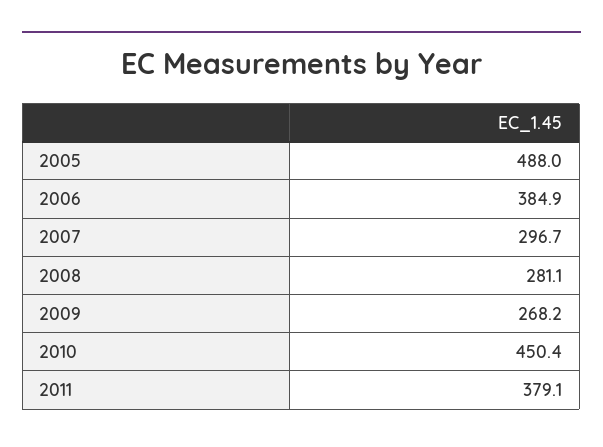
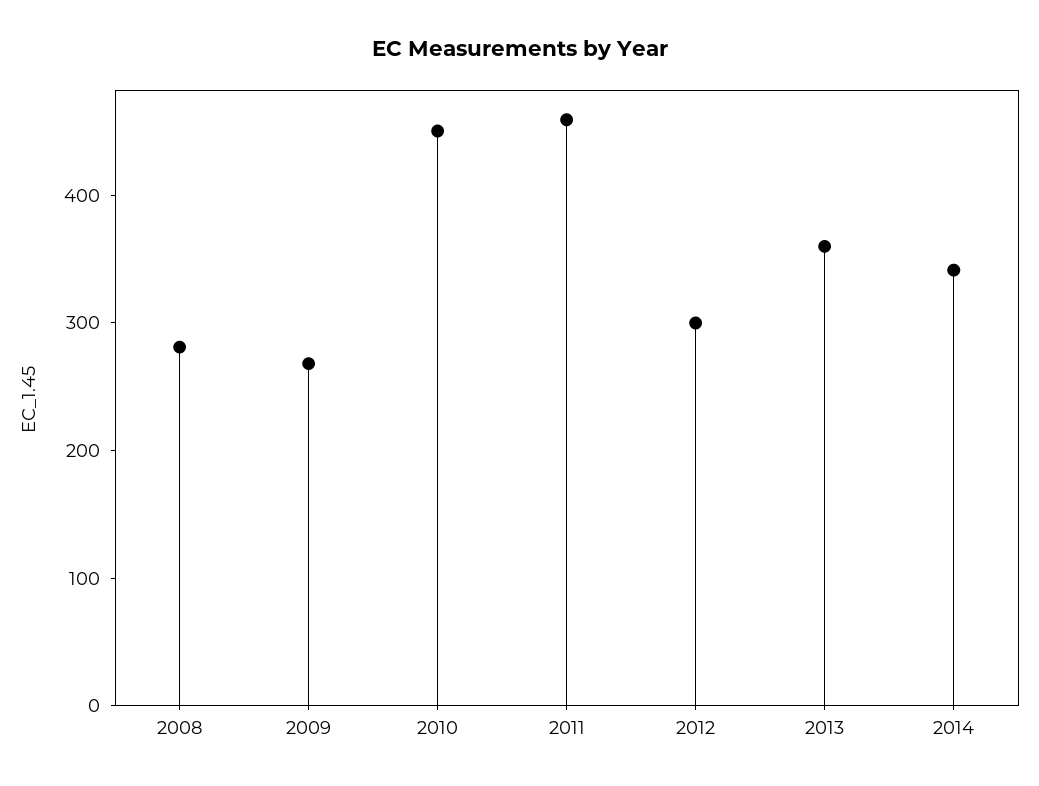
2005: 488 -> none
2006: 384.9 -> none
2007: 296.7 -> none
2011: 379.1 -> 460
2012: none -> 300
2013: none -> 360
2014: none -> 340

